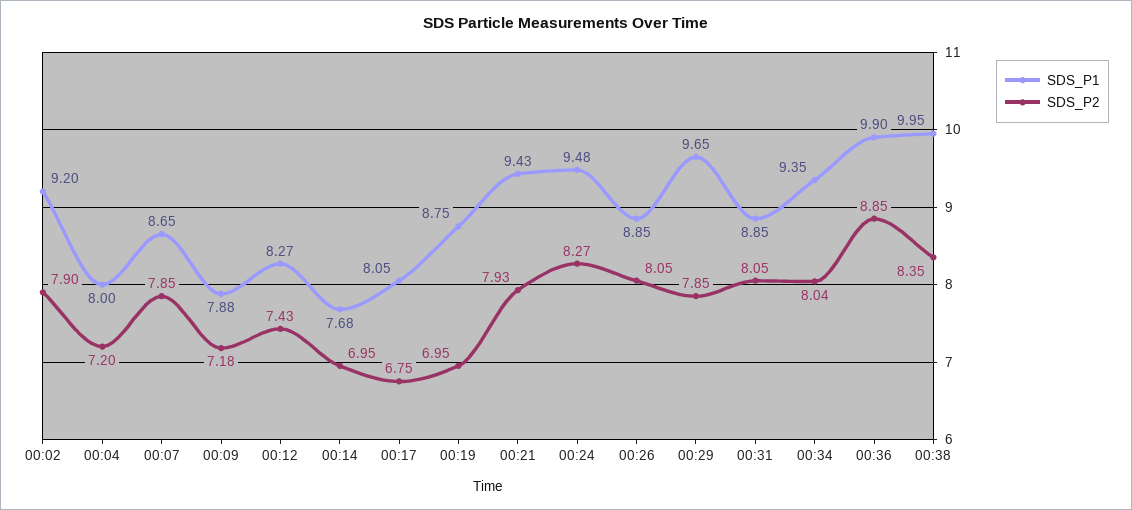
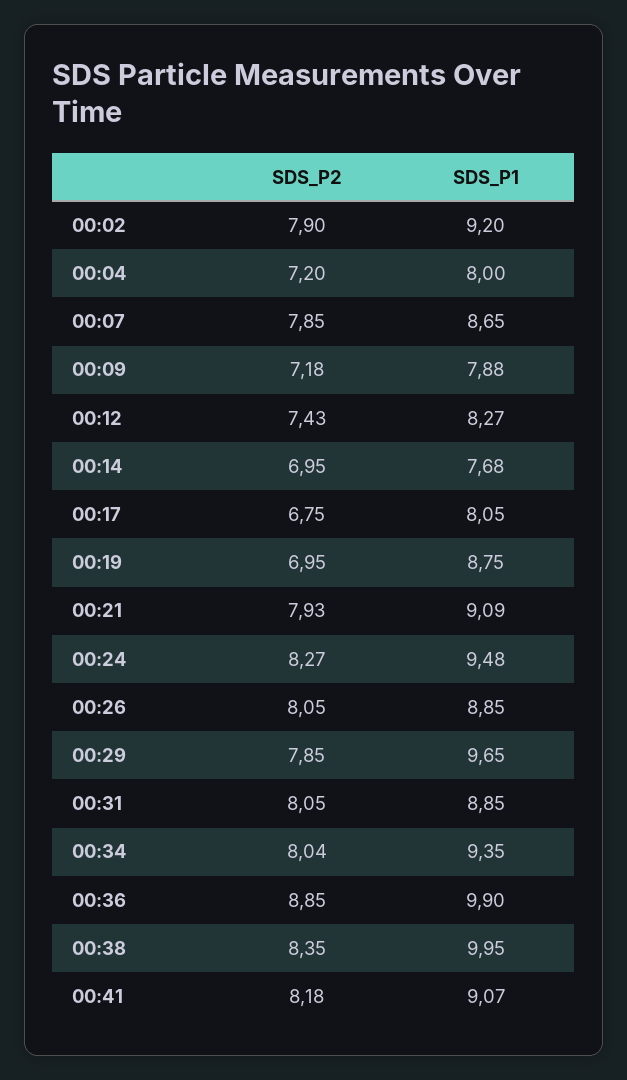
SDS_P1, 00:21: 9.43 -> 9.09
SDS_P2, 00:41: none -> 8.18
SDS_P1, 00:41: none -> 9.07

